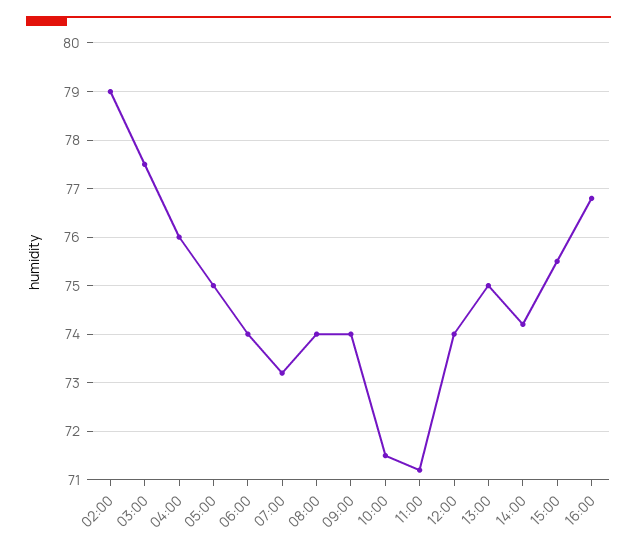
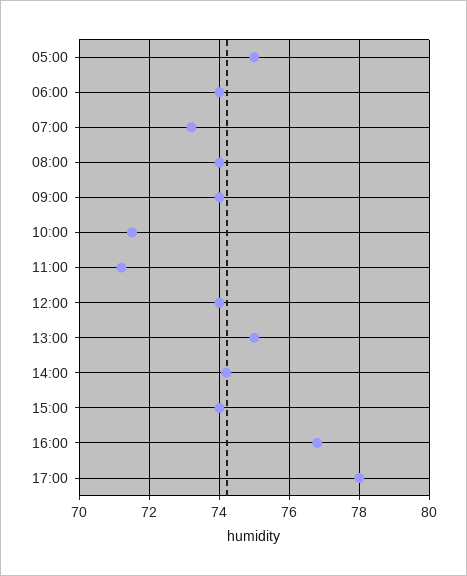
02:00: 79 -> none
03:00: 77.5 -> none
04:00: 76 -> none
15:00: 75.5 -> 74
17:00: none -> 78

